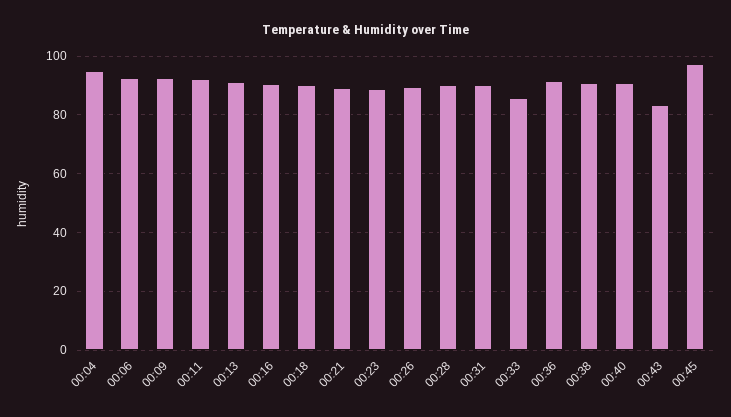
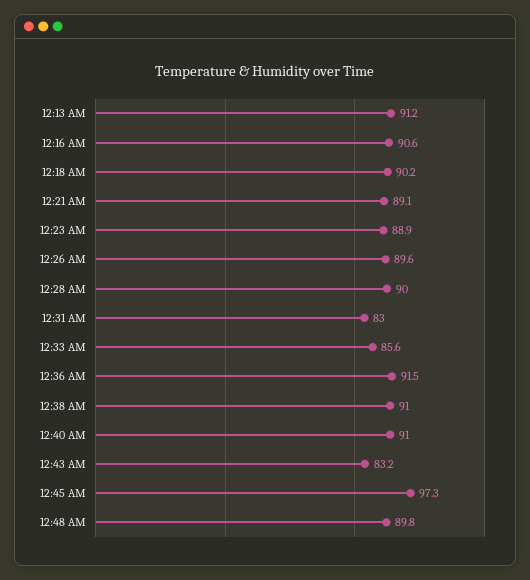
00:04: 95 -> none
00:06: 92.5 -> none
00:09: 92.5 -> none
00:11: 92.5 -> none
00:31: 90 -> 83
12:48 AM: none -> 89.8

